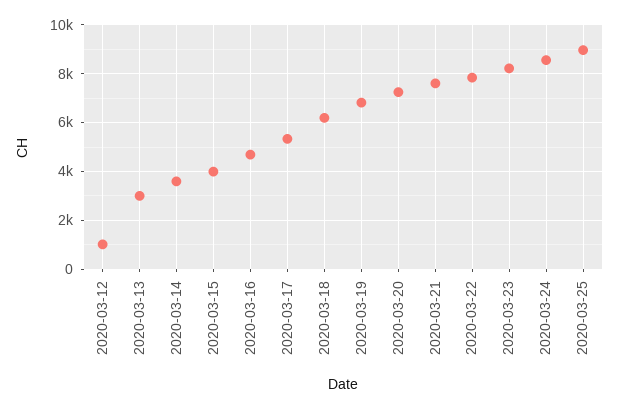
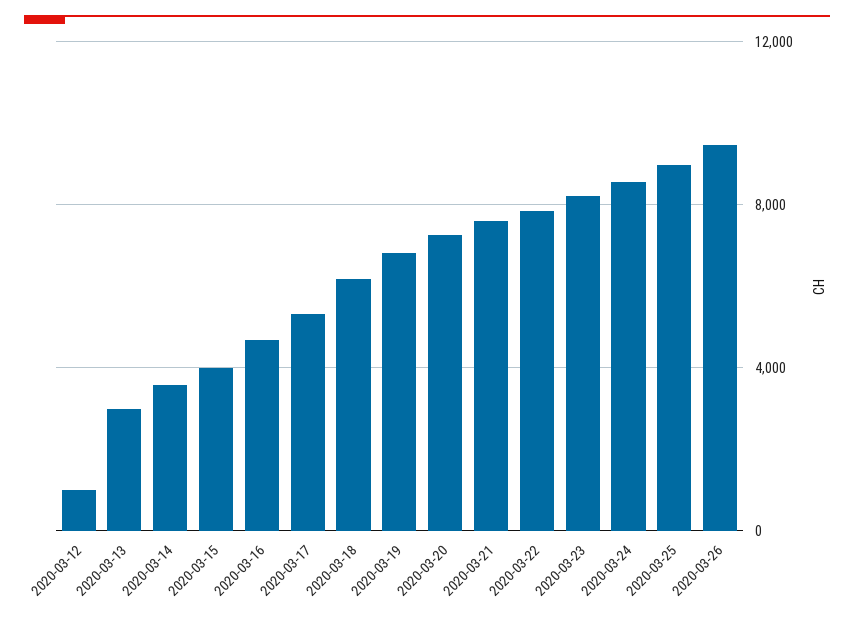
2020-03-26: none -> 9500

